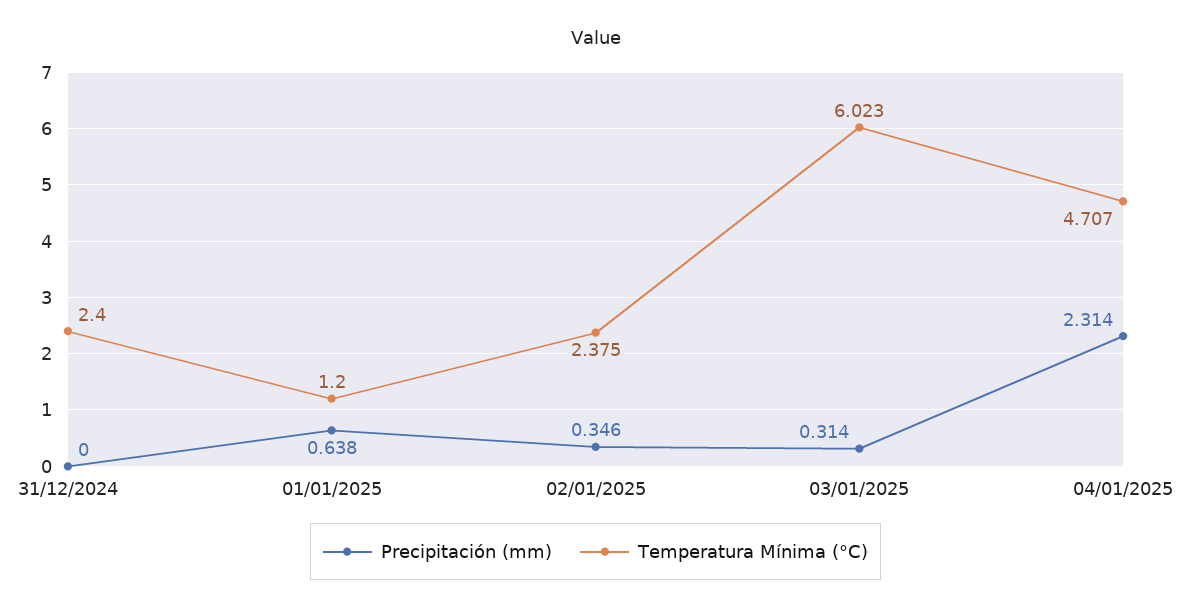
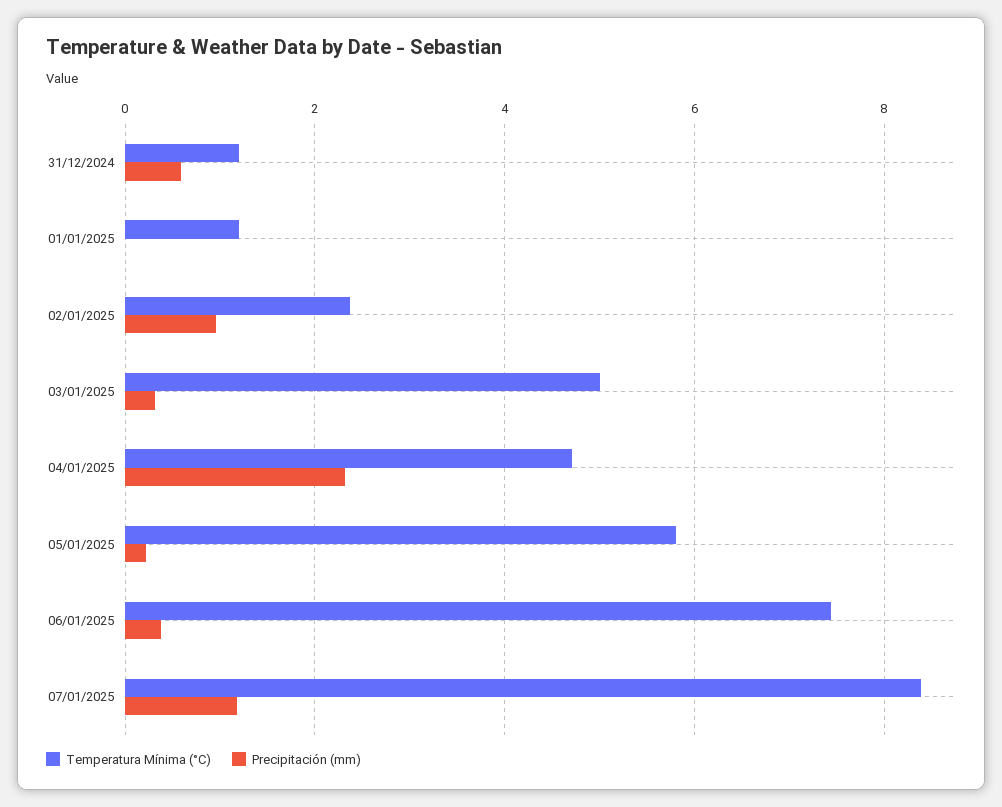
Precipitación (mm), 31/12/2024: 0 -> 0.6
Temperatura Mínima (°C), 31/12/2024: 2.4 -> 1.2
Precipitación (mm), 01/01/2025: 0.638 -> 0
Precipitación (mm), 02/01/2025: 0.346 -> 1
Temperatura Mínima (°C), 03/01/2025: 6.023 -> 5
Temperatura Mínima (°C), 05/01/2025: none -> 5.8
Precipitación (mm), 05/01/2025: none -> 0.2
Temperatura Mínima (°C), 06/01/2025: none -> 7.4
Precipitación (mm), 06/01/2025: none -> 0.4
Temperatura Mínima (°C), 07/01/2025: none -> 8.4
Precipitación (mm), 07/01/2025: none -> 1.2

